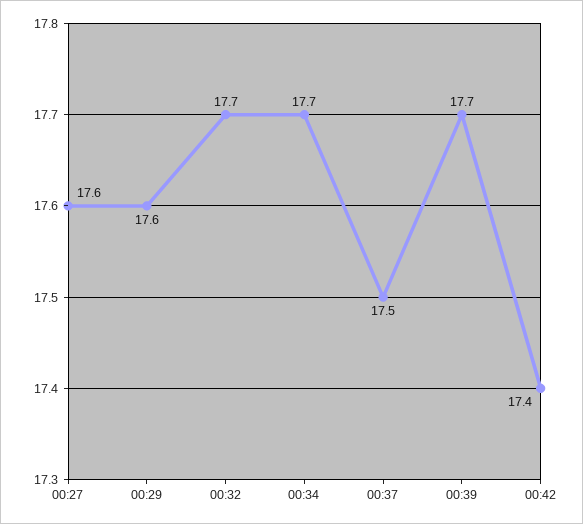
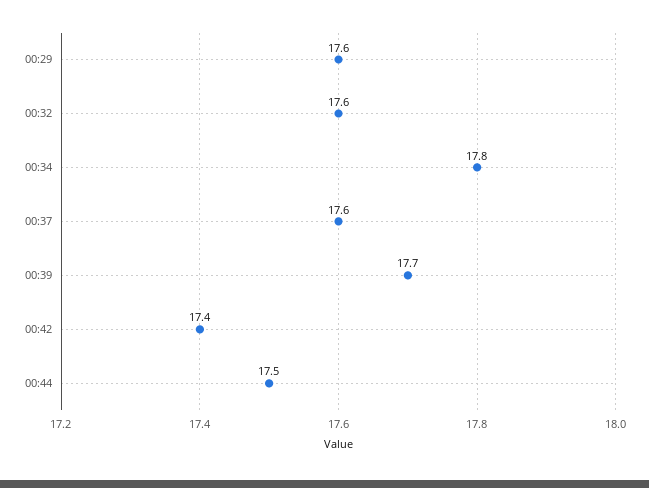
00:27: 17.6 -> none
00:32: 17.7 -> 17.6
00:34: 17.7 -> 17.8
00:37: 17.5 -> 17.6
00:44: none -> 17.5

